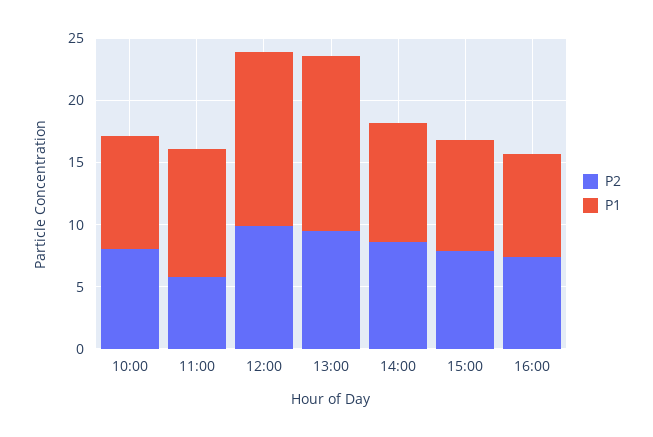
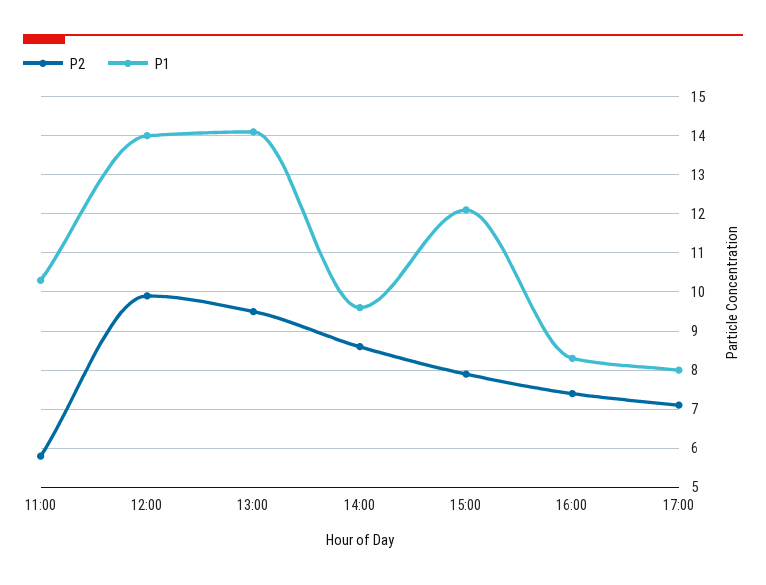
P2, 10:00: 8 -> none
P1, 10:00: 9 -> none
P1, 15:00: 9 -> 12
P2, 17:00: none -> 7
P1, 17:00: none -> 8

